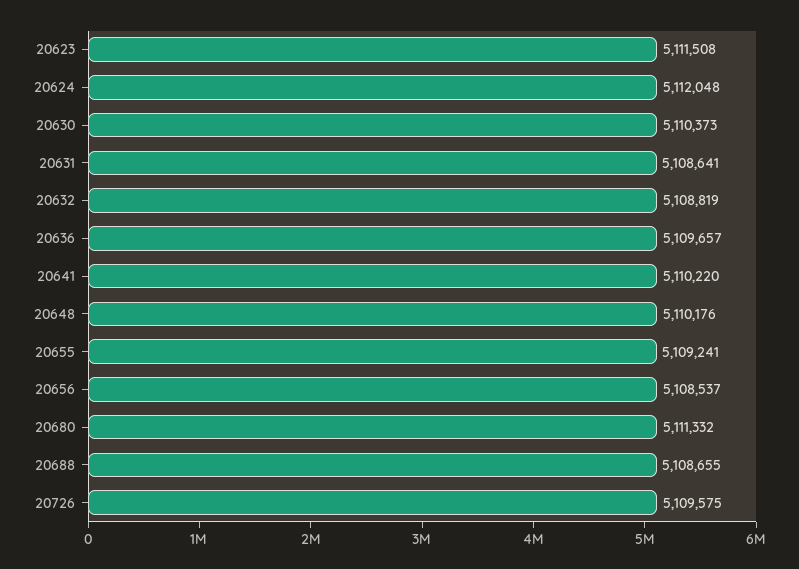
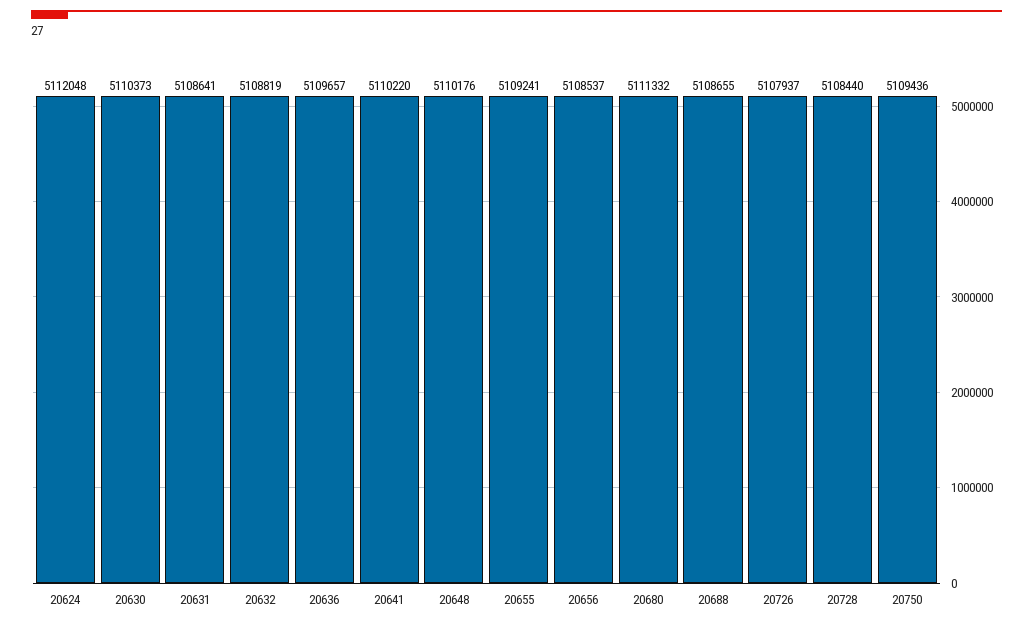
20623: 5111508 -> none
20726: 5109575 -> 5107937
20728: none -> 5108440
20750: none -> 5109436

